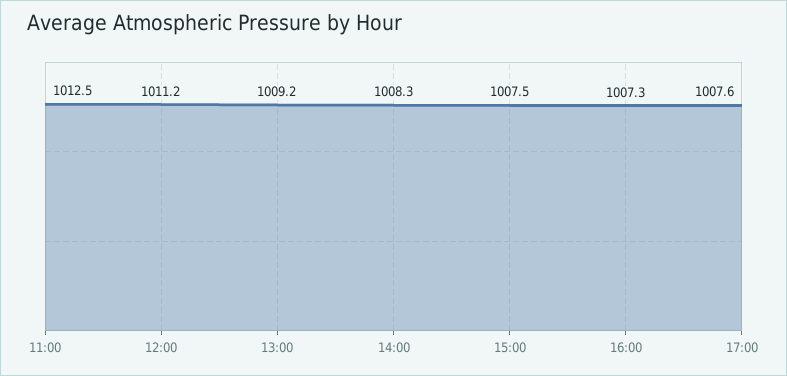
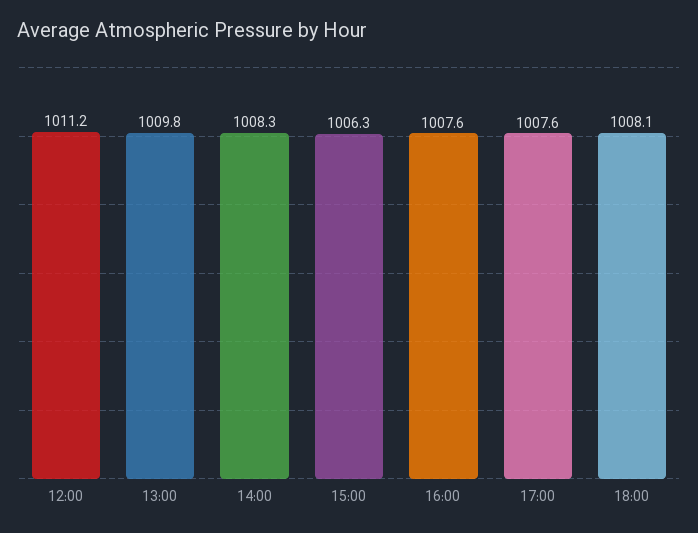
11:00: 1012.5 -> none
13:00: 1009.2 -> 1009.8
15:00: 1007.5 -> 1006.3
16:00: 1007.3 -> 1007.6
18:00: none -> 1008.1

